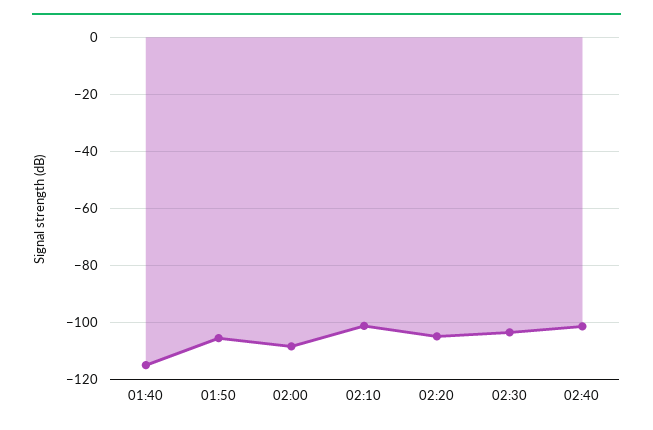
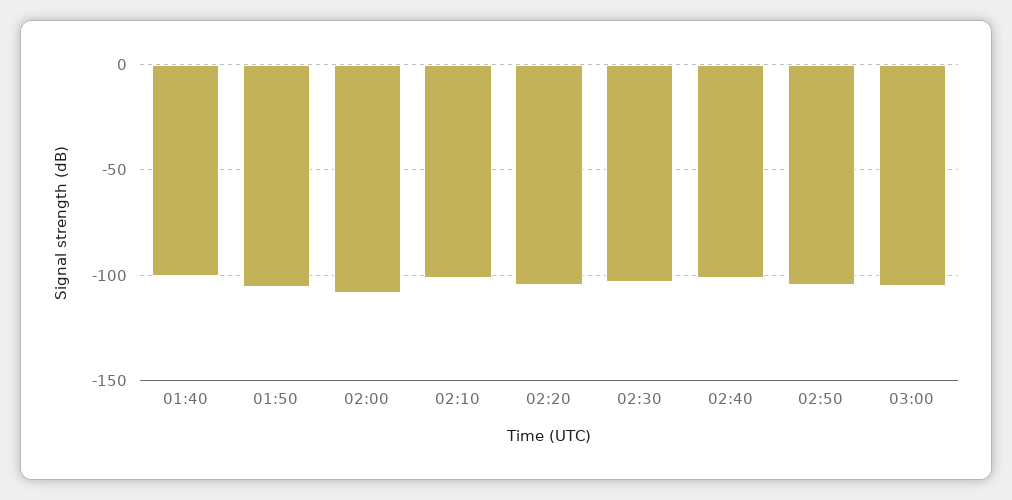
01:40: -115 -> -100
02:50: none -> -105
03:00: none -> -105

